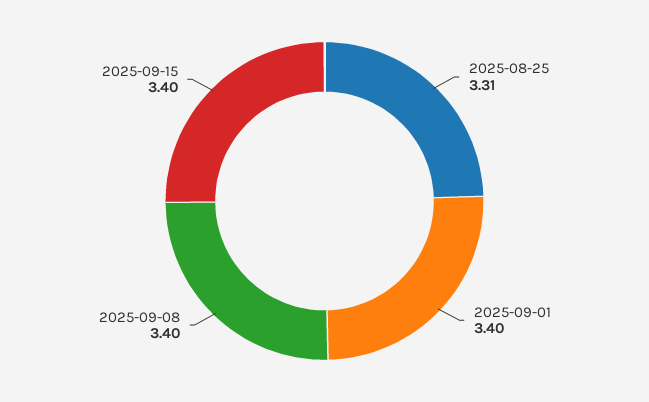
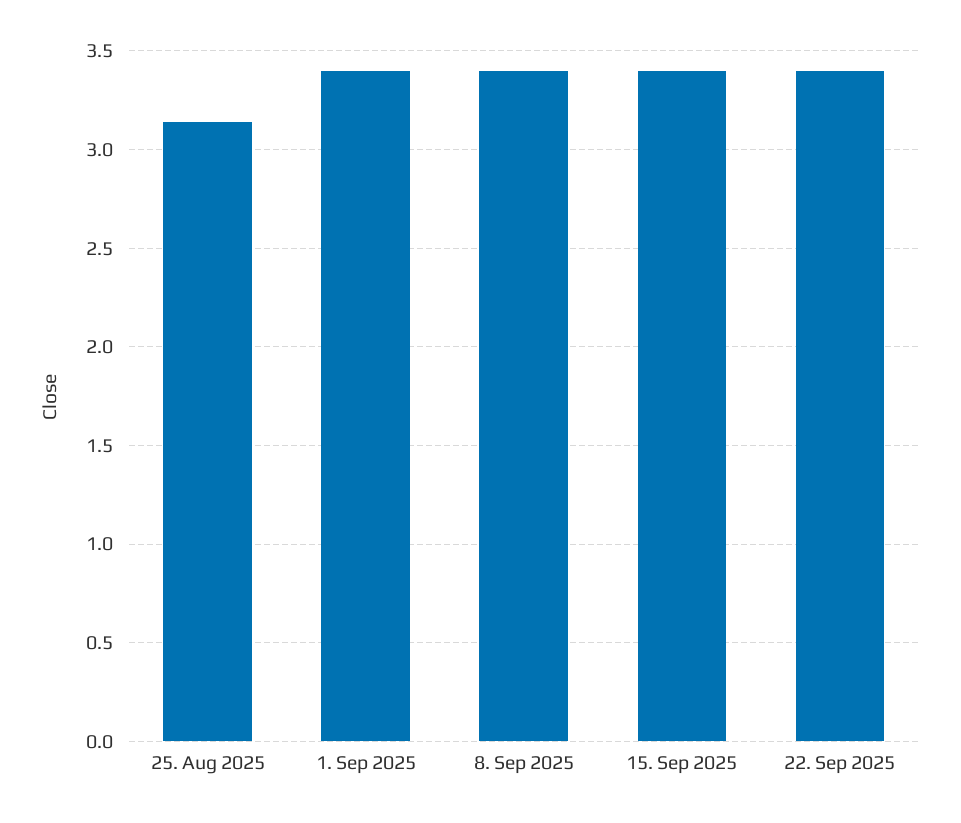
2025-08-25: 3.31 -> 3.15
22. Sep 2025: none -> 3.4

